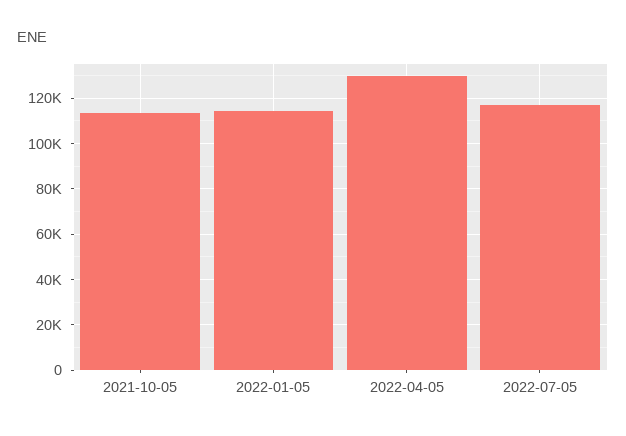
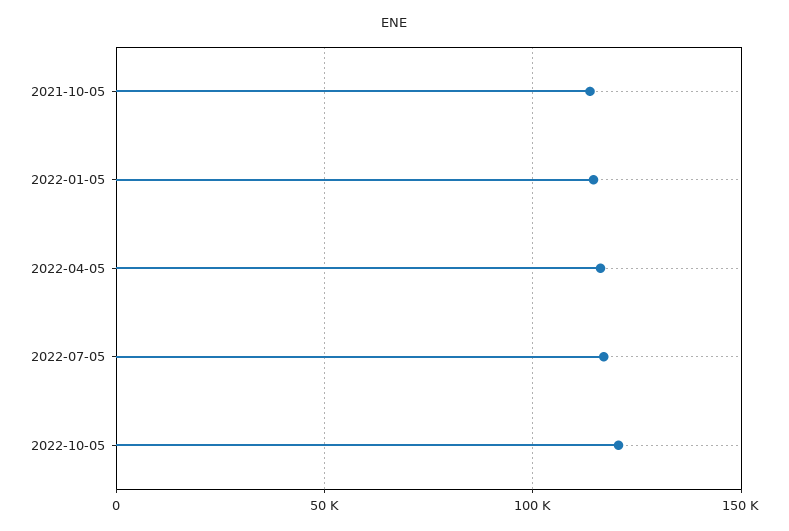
2022-04-05: 130000 -> 115000
2022-10-05: none -> 120000

